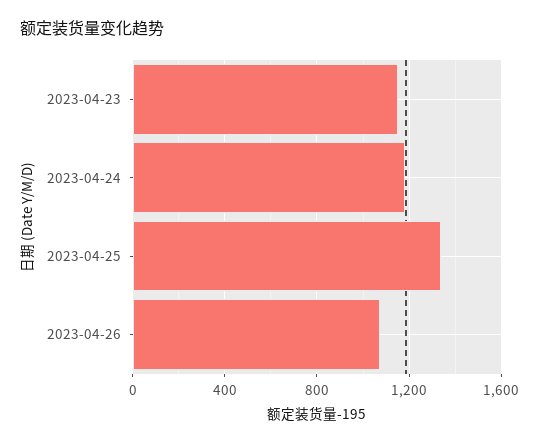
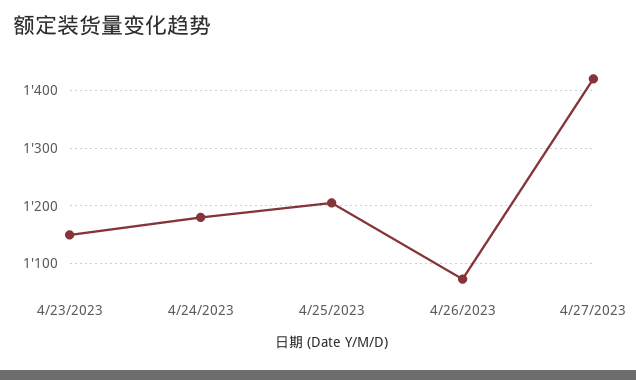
2023-04-25: 1350 -> 1200
4/27/2023: none -> 1420

